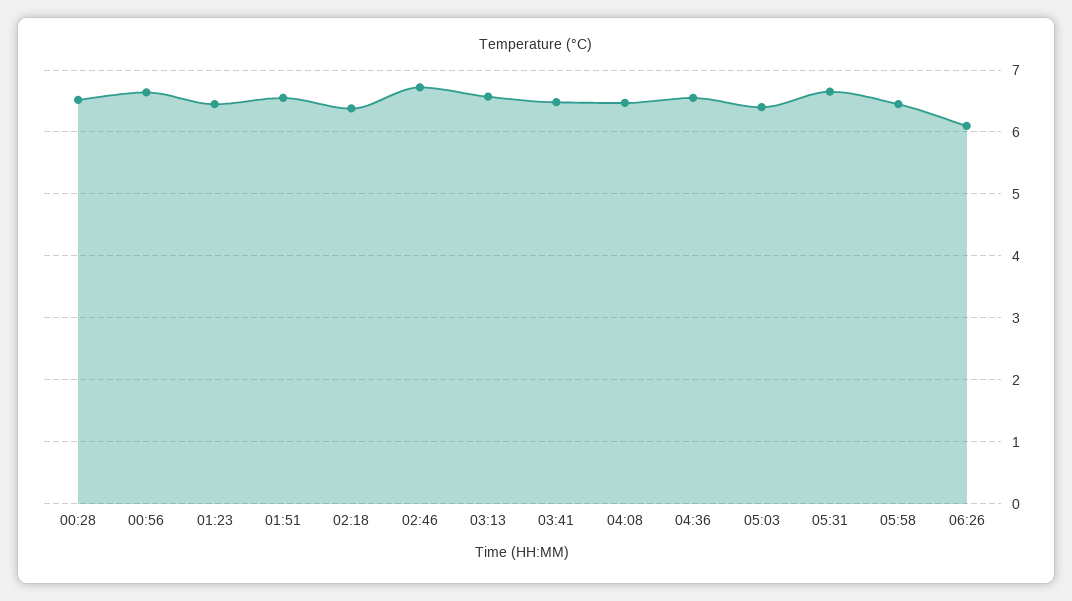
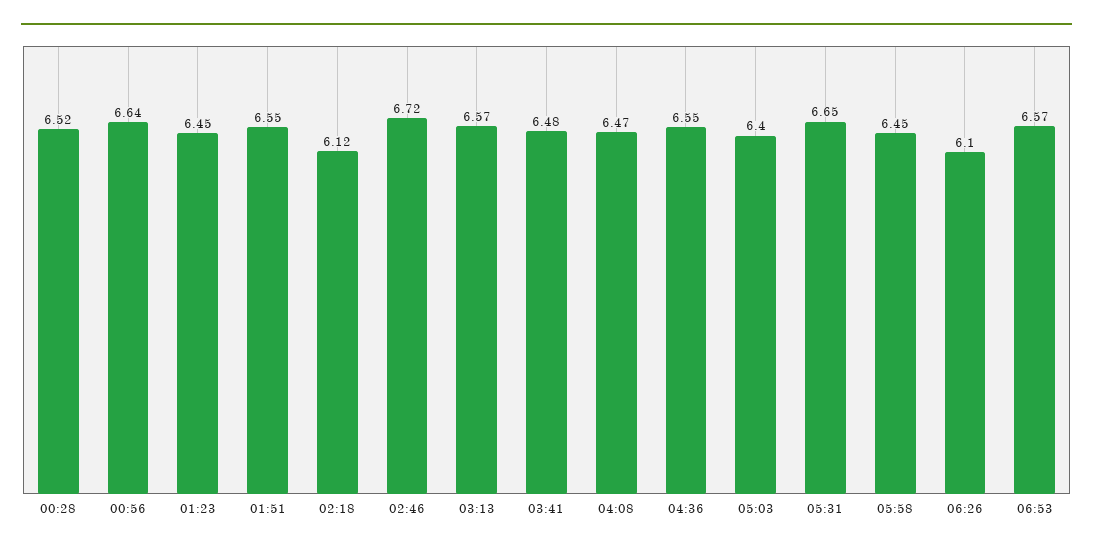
02:18: 6.4 -> 6.12
06:53: none -> 6.57

